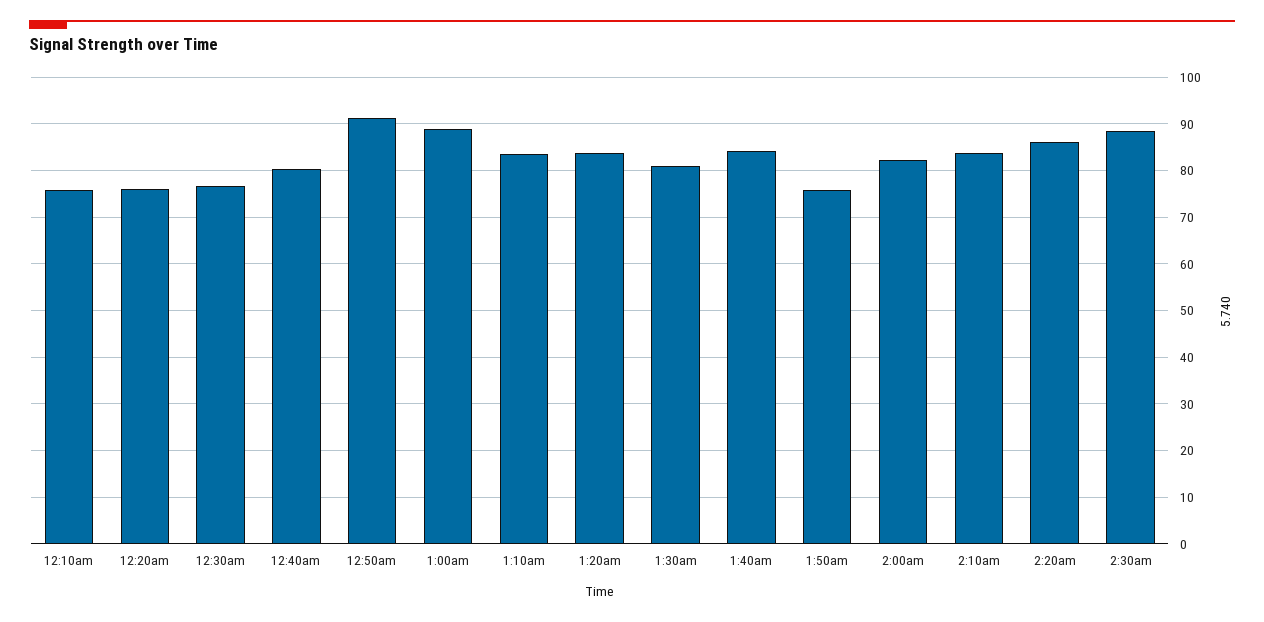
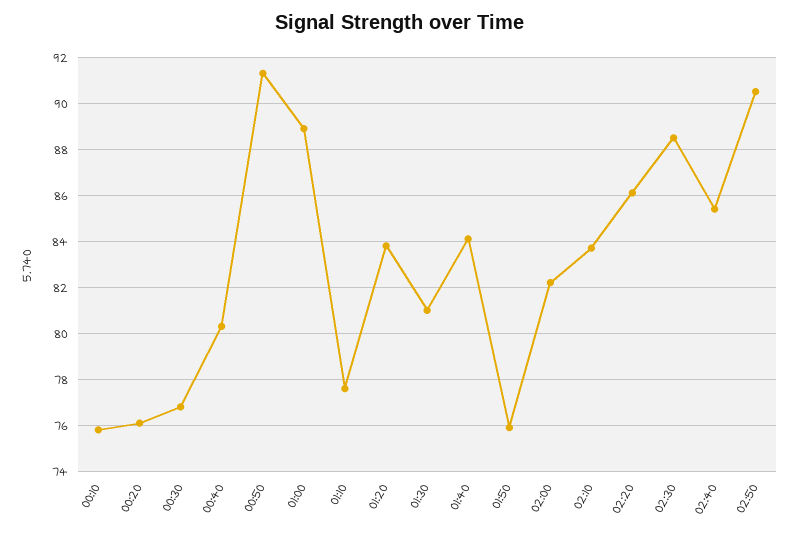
1:10am: 84 -> 77.5
02:40: none -> 85.5
02:50: none -> 90.5

